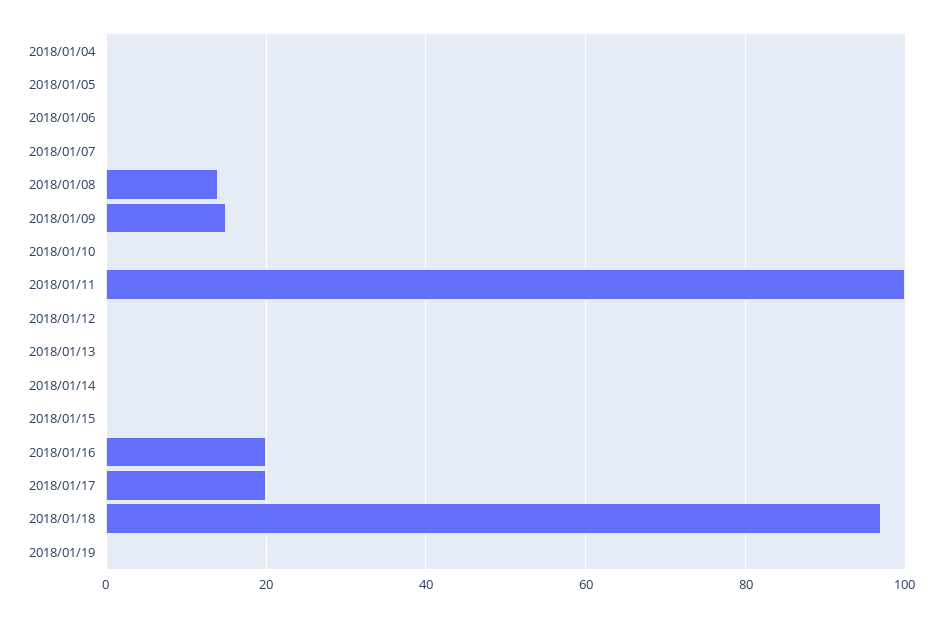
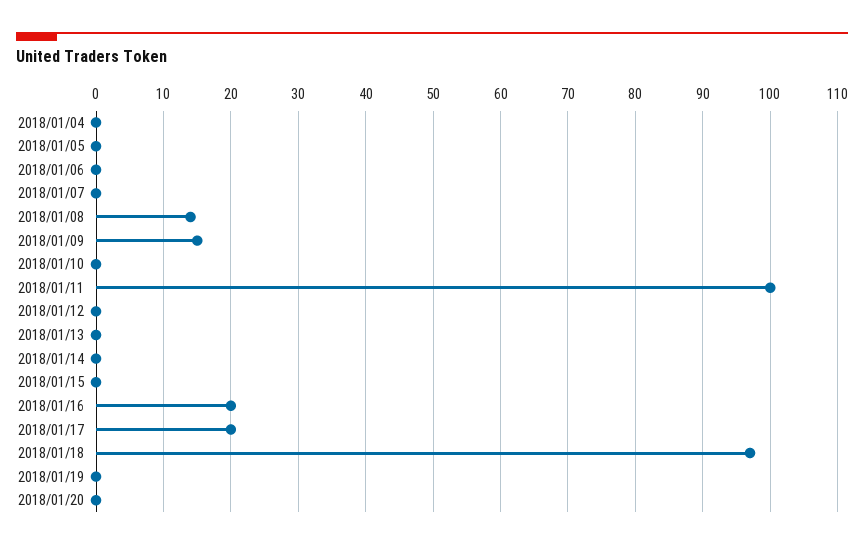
2018/01/20: none -> 0

